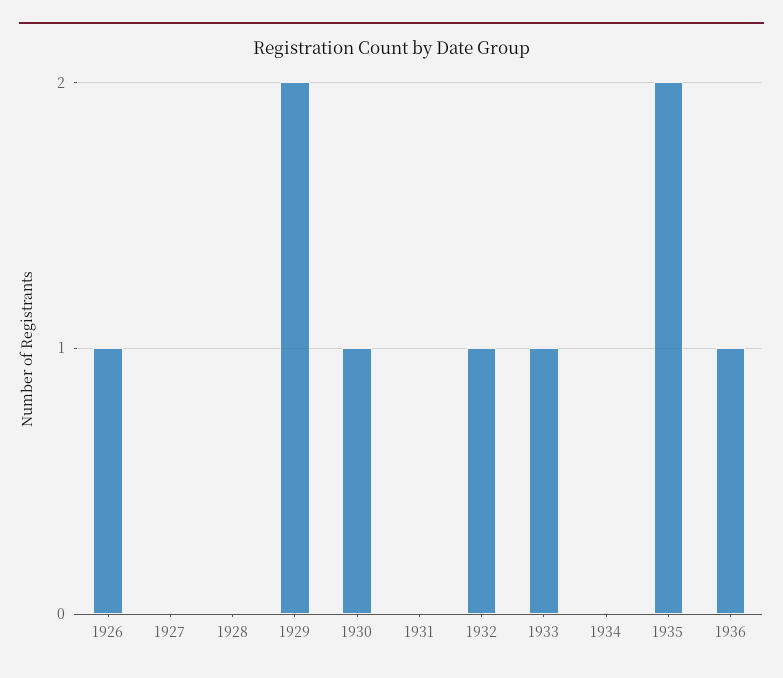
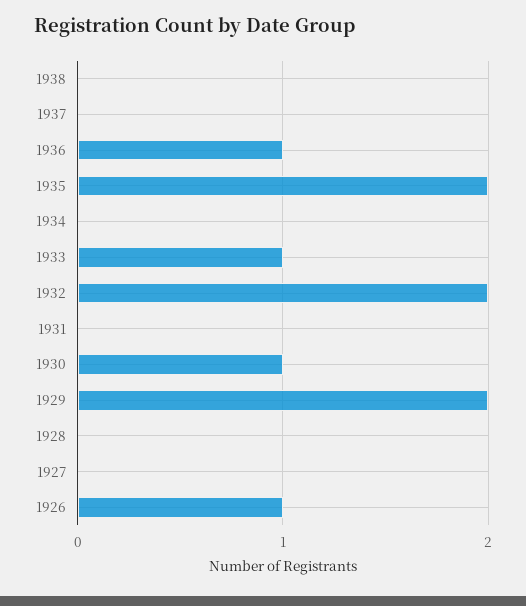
1932: 1 -> 2
1938: none -> 0
1937: none -> 0

